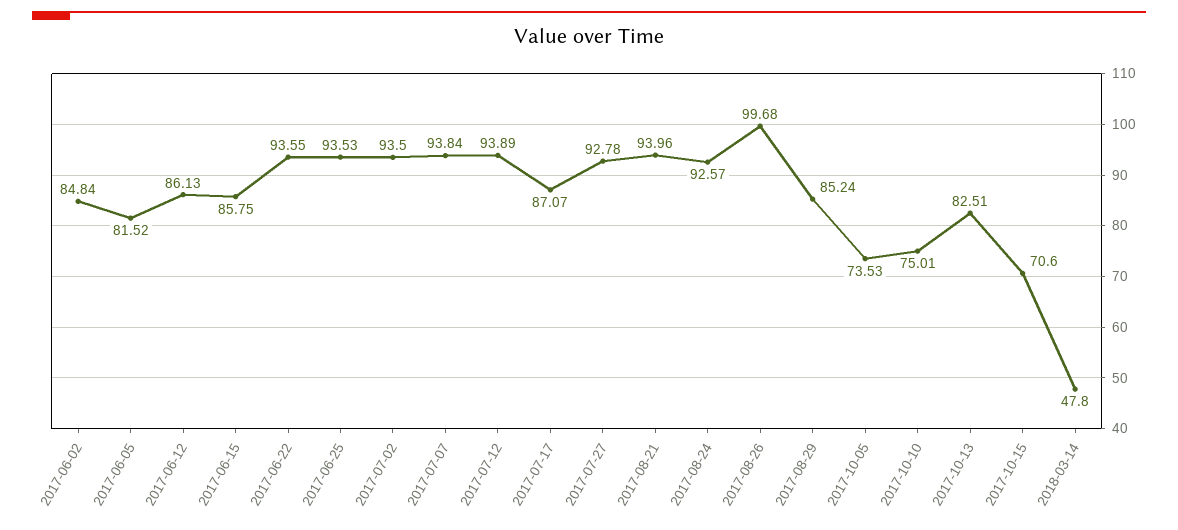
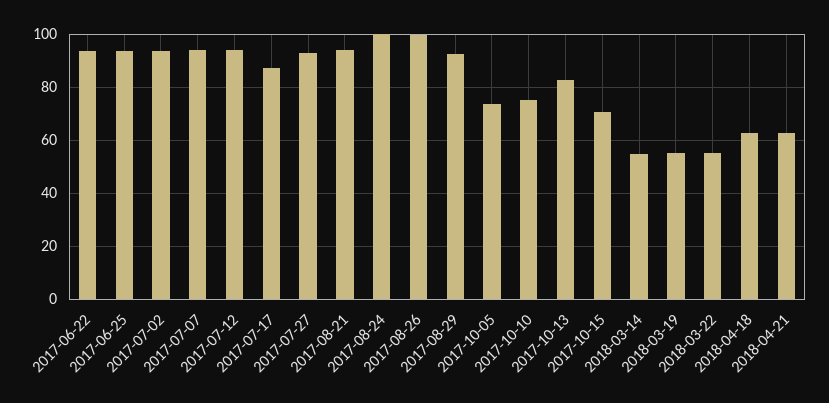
2017-06-02: 84.84 -> none
2017-06-05: 81.52 -> none
2017-06-12: 86.13 -> none
2017-06-15: 85.75 -> none
2017-08-24: 92.57 -> 100
2017-08-29: 85.24 -> 92.5
2018-03-14: 47.8 -> 55
2018-03-19: none -> 55
2018-03-22: none -> 55
2018-04-18: none -> 62.5
2018-04-21: none -> 62.5

